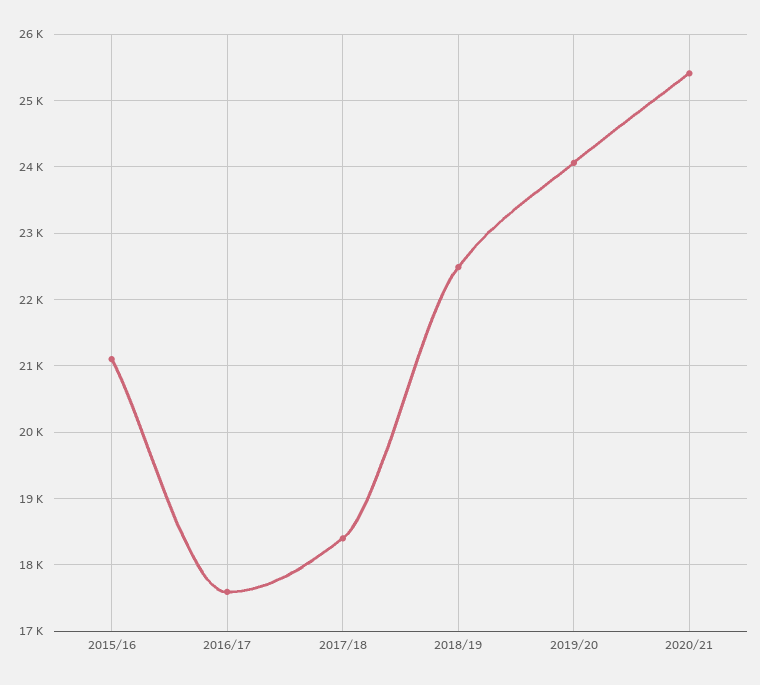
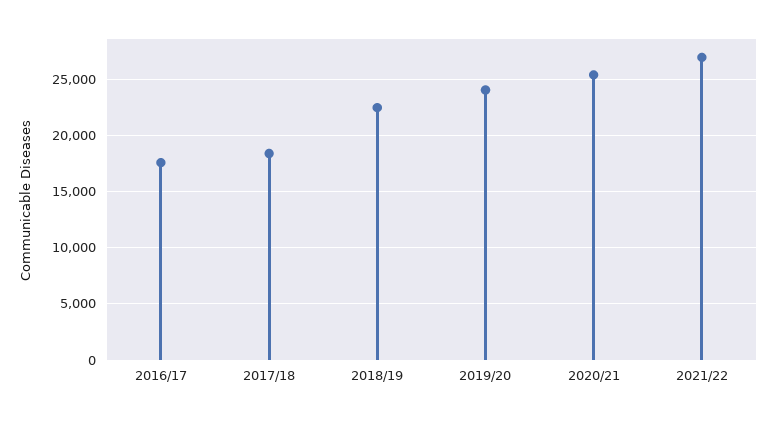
2015/16: 21100 -> none
2021/22: none -> 27000

